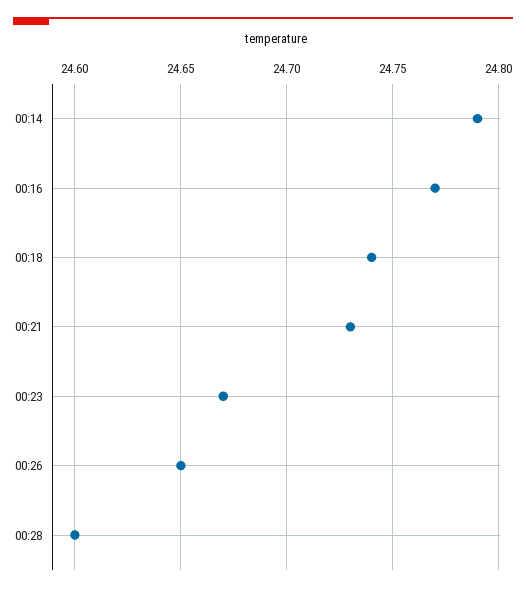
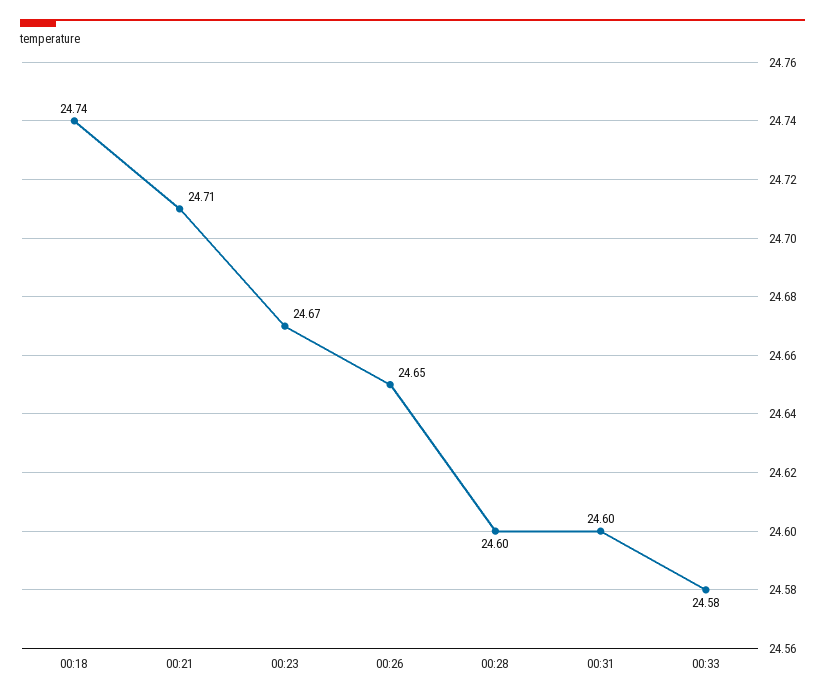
00:14: 24.79 -> none
00:16: 24.77 -> none
00:21: 24.73 -> 24.71
00:31: none -> 24.6
00:33: none -> 24.58

